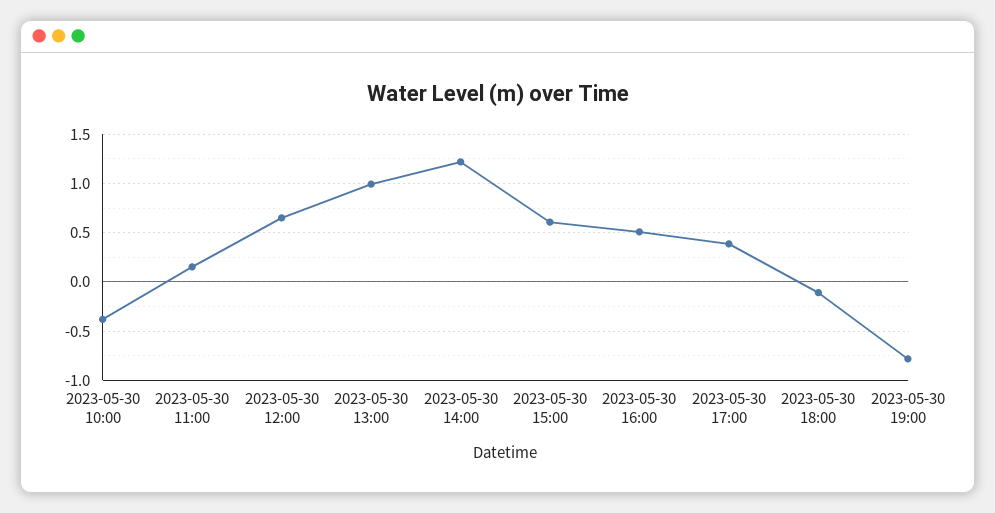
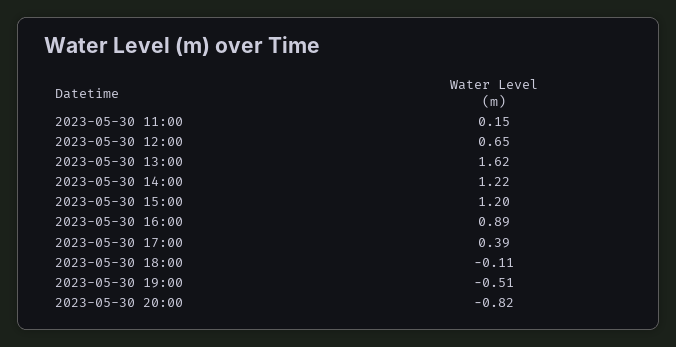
2023-05-30 10:00: -0.4 -> none
2023-05-30 13:00: 1 -> 1.62
2023-05-30 15:00: 0.6 -> 1.2
2023-05-30 16:00: 0.5 -> 0.89
2023-05-30 19:00: -0.8 -> -0.51
2023-05-30 20:00: none -> -0.82

